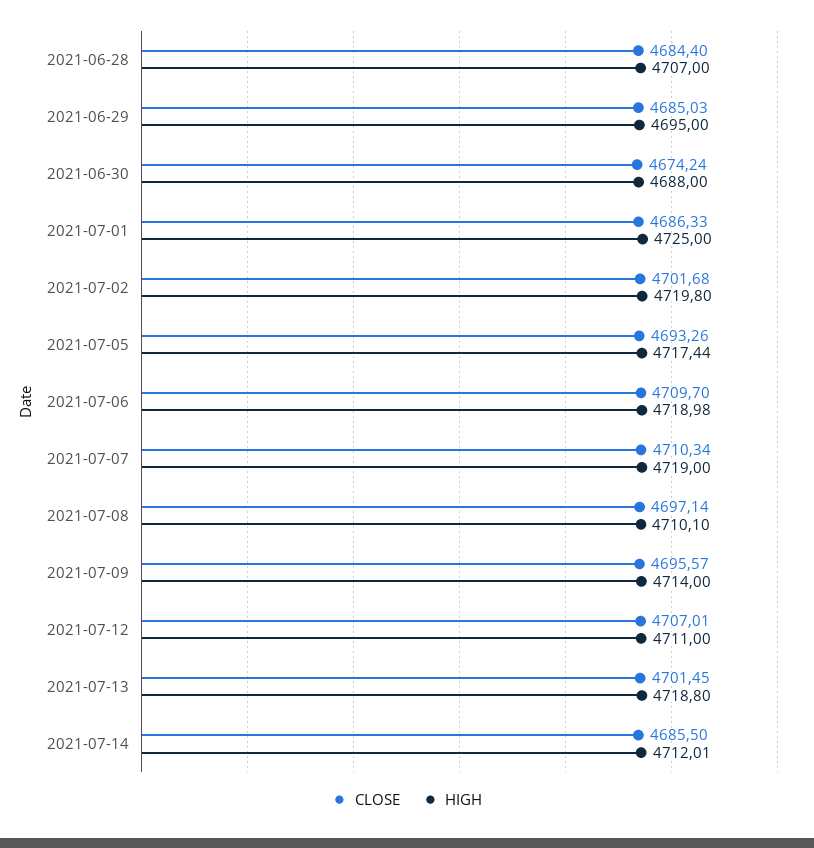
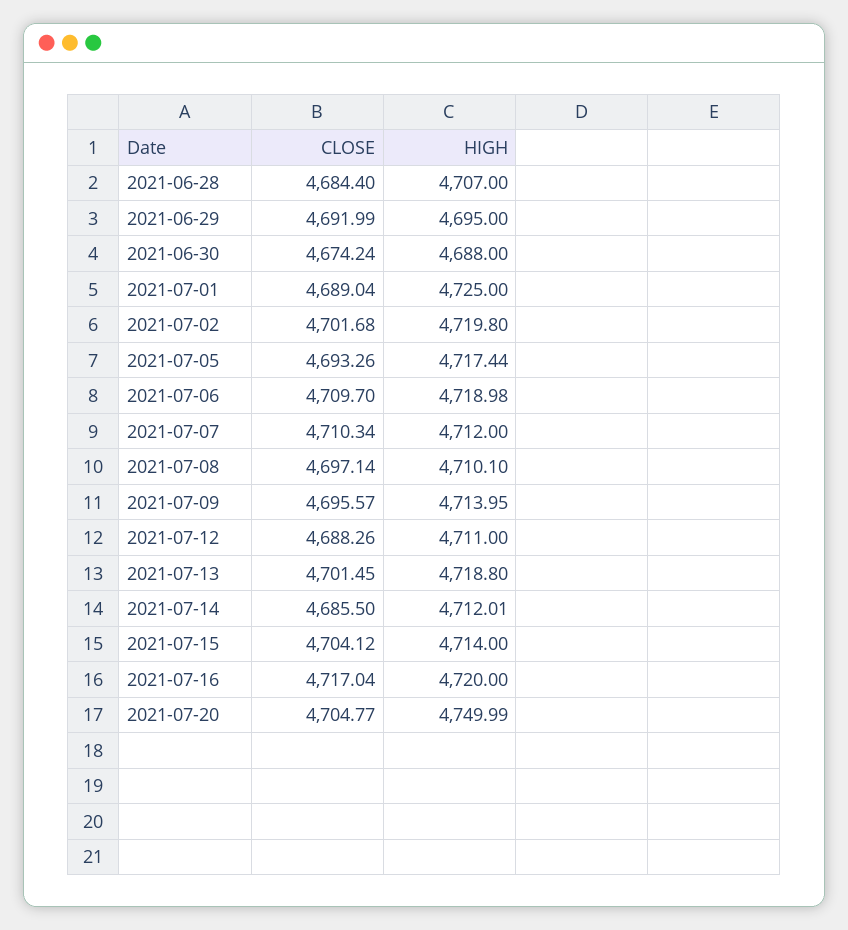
CLOSE, 2021-06-29: 4685.03 -> 4691.99
CLOSE, 2021-07-01: 4686.33 -> 4689.04
HIGH, 2021-07-07: 4719 -> 4712
HIGH, 2021-07-09: 4714 -> 4713.95
CLOSE, 2021-07-12: 4707.01 -> 4688.26
CLOSE, 2021-07-15: none -> 4704.12
HIGH, 2021-07-15: none -> 4714
CLOSE, 2021-07-16: none -> 4717.04
HIGH, 2021-07-16: none -> 4720
CLOSE, 2021-07-20: none -> 4704.77
HIGH, 2021-07-20: none -> 4749.99

